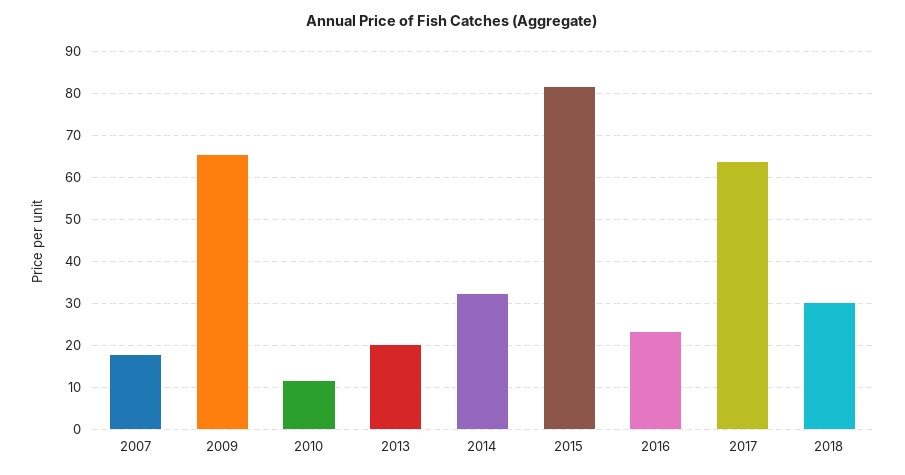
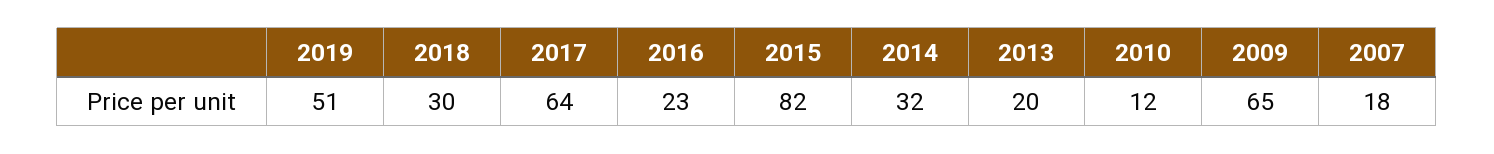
2019: none -> 51

